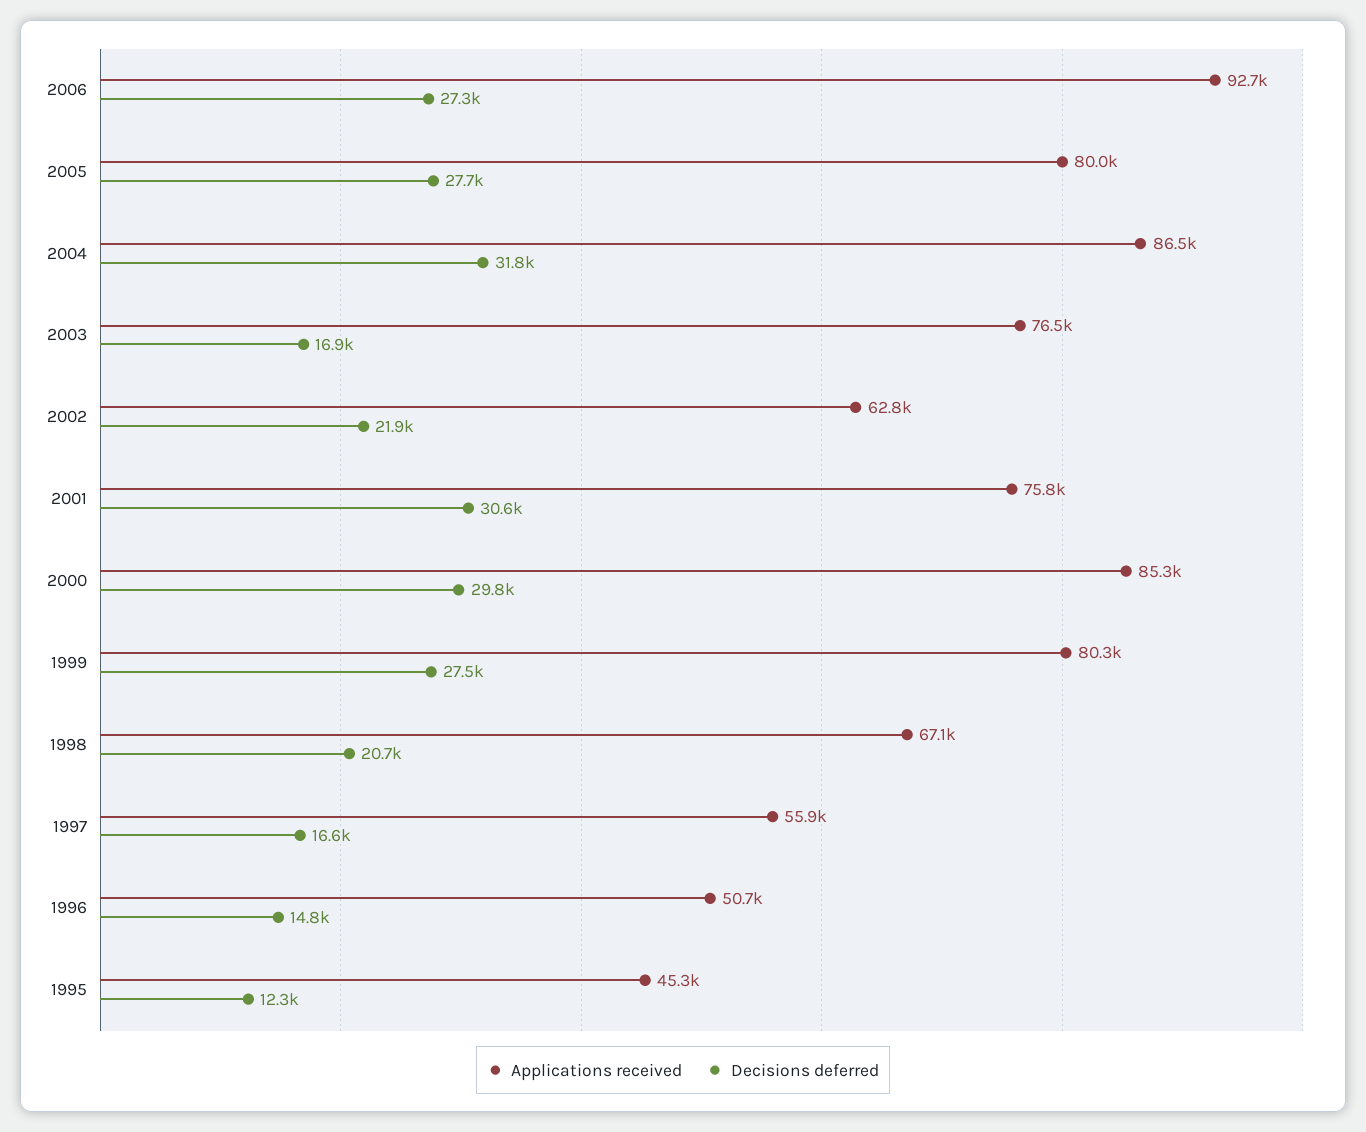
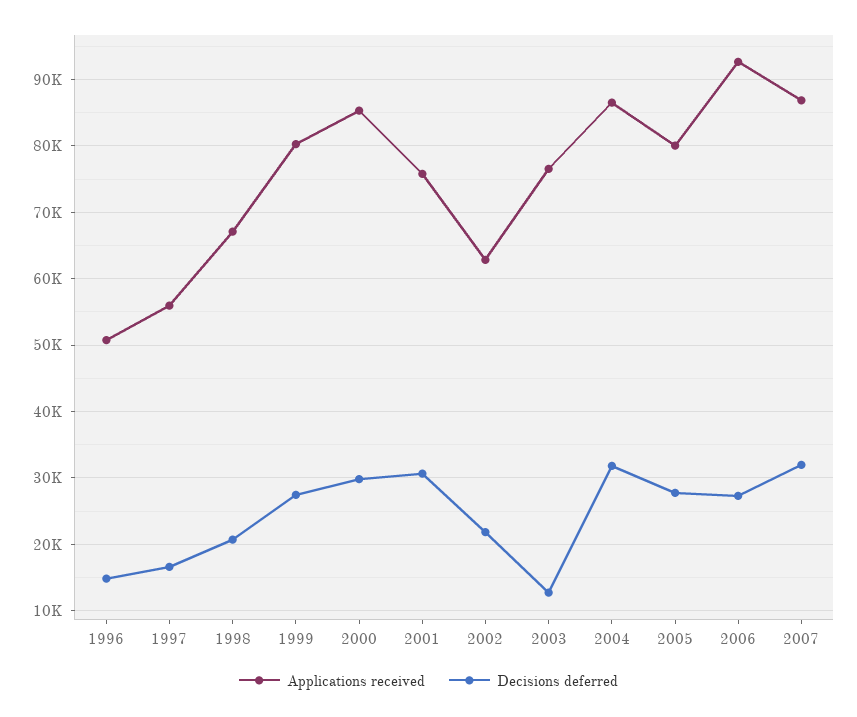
Decisions deferred, 2003: 16900 -> 13000
Applications received, 1995: 45300 -> none
Decisions deferred, 1995: 12300 -> none
Applications received, 2007: none -> 87000
Decisions deferred, 2007: none -> 32000

